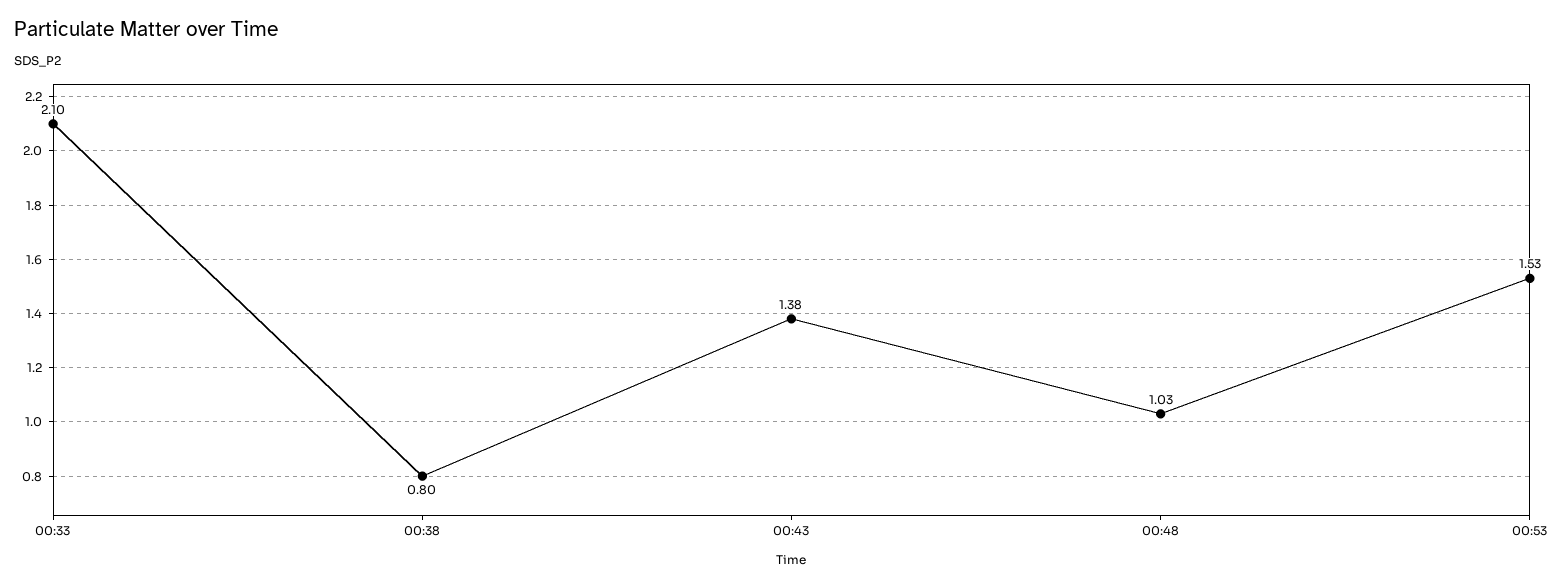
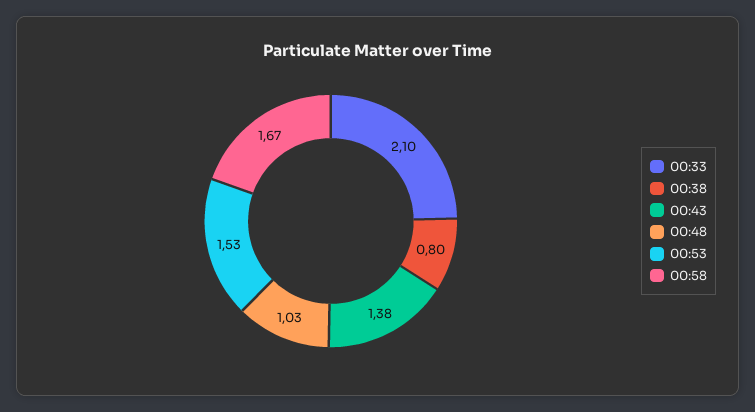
00:58: none -> 1.67

